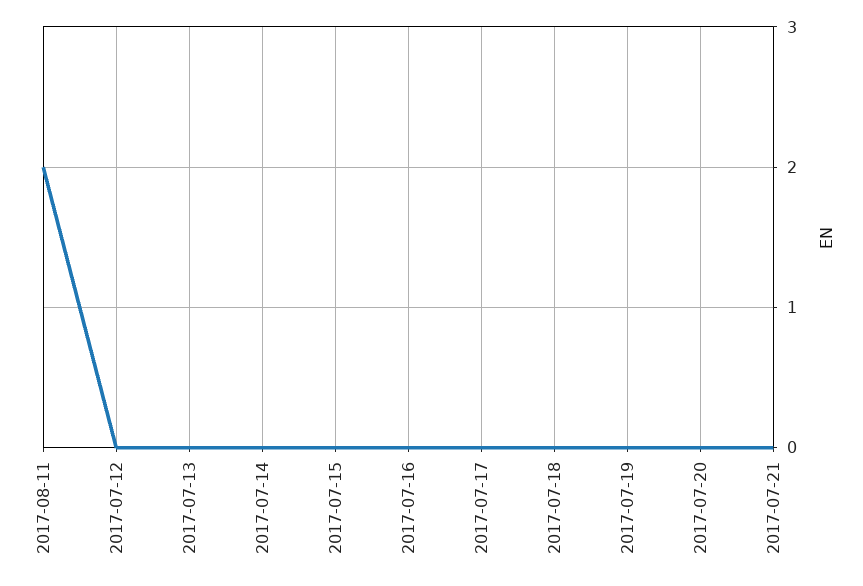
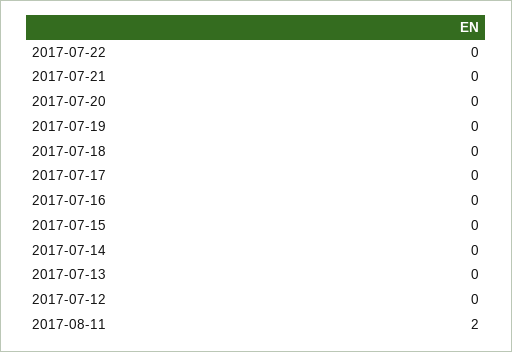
2017-07-22: none -> 0

